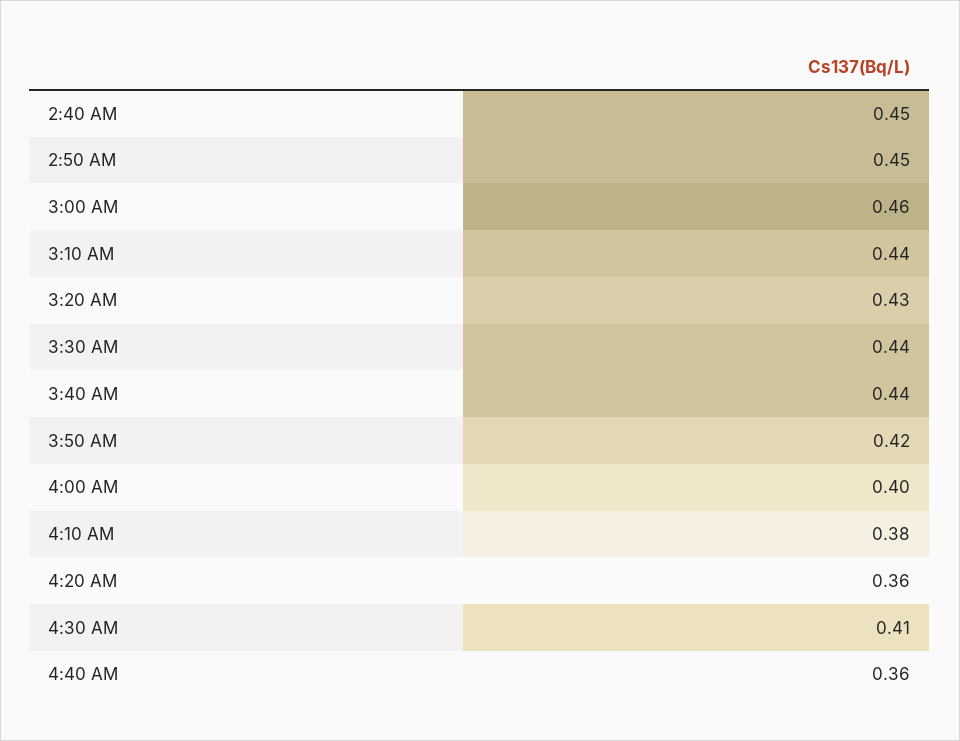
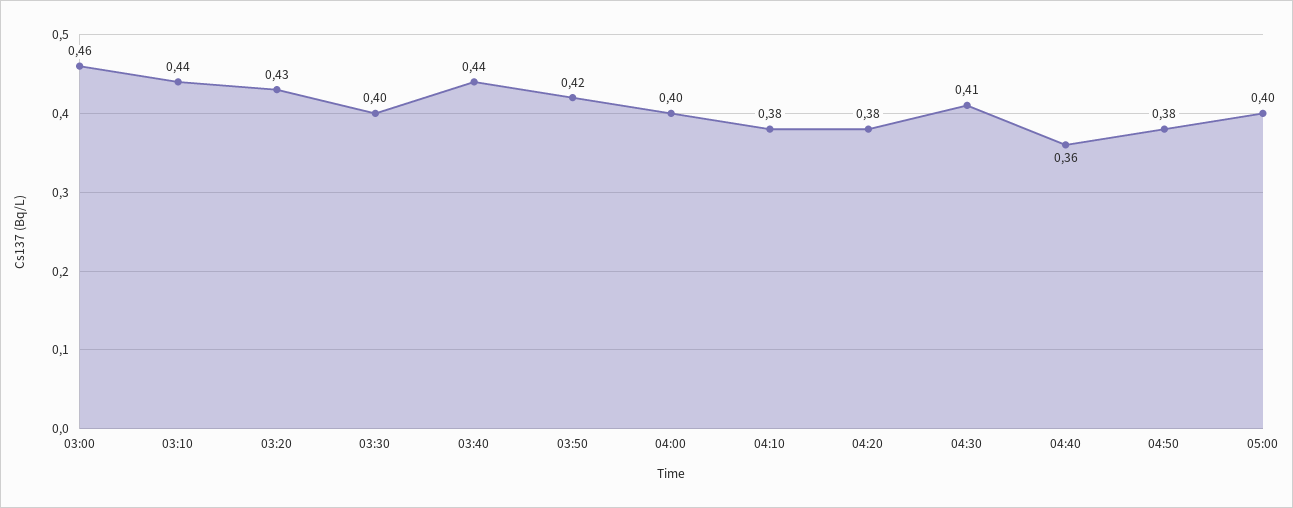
2:40 AM: 0.45 -> none
2:50 AM: 0.45 -> none
3:30 AM: 0.44 -> 0.4
4:20 AM: 0.36 -> 0.38
04:50: none -> 0.38
05:00: none -> 0.4

